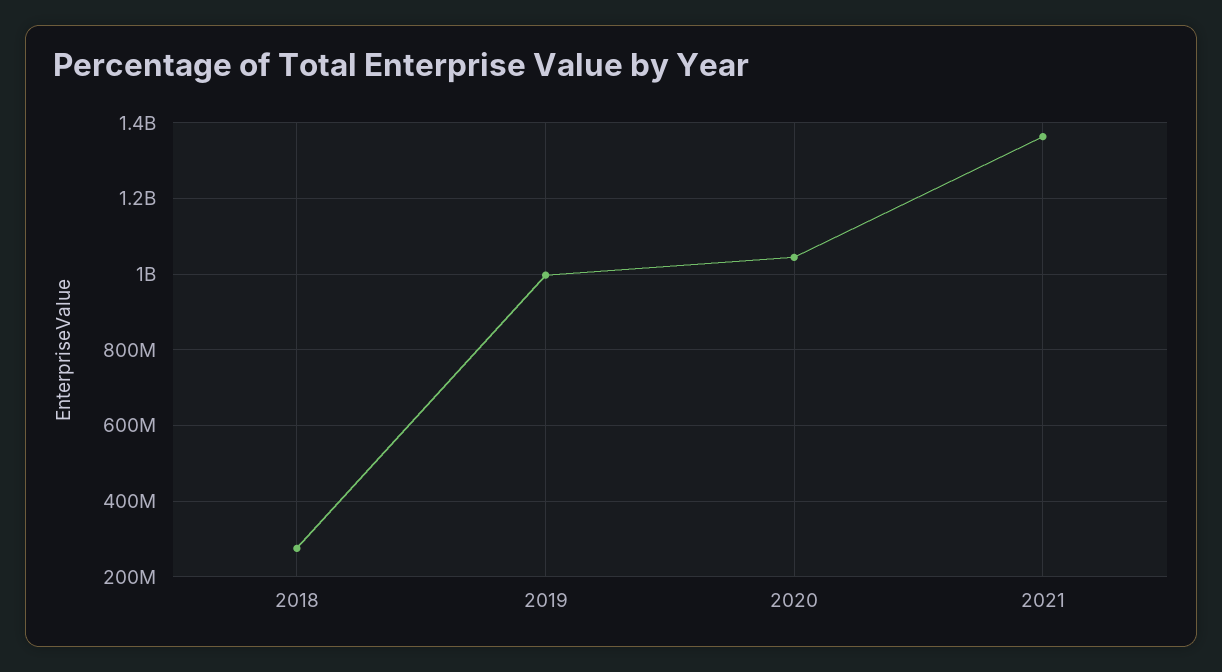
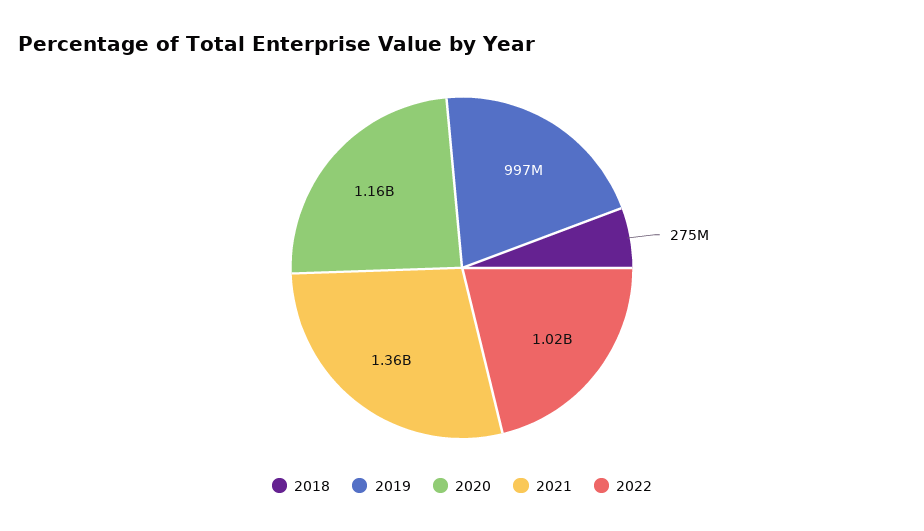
2020: 1040000000 -> 1160000000
2022: none -> 1020000000

